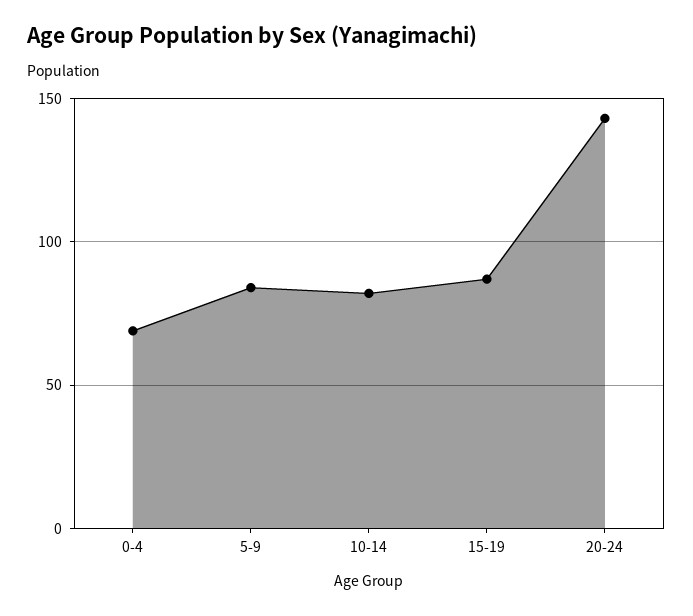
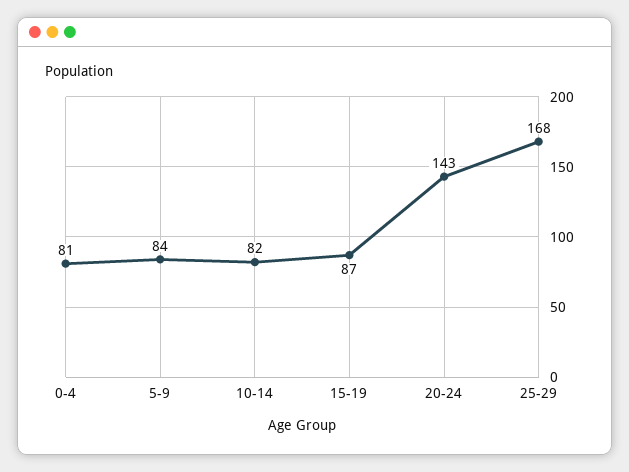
0-4: 70 -> 81
25-29: none -> 168

